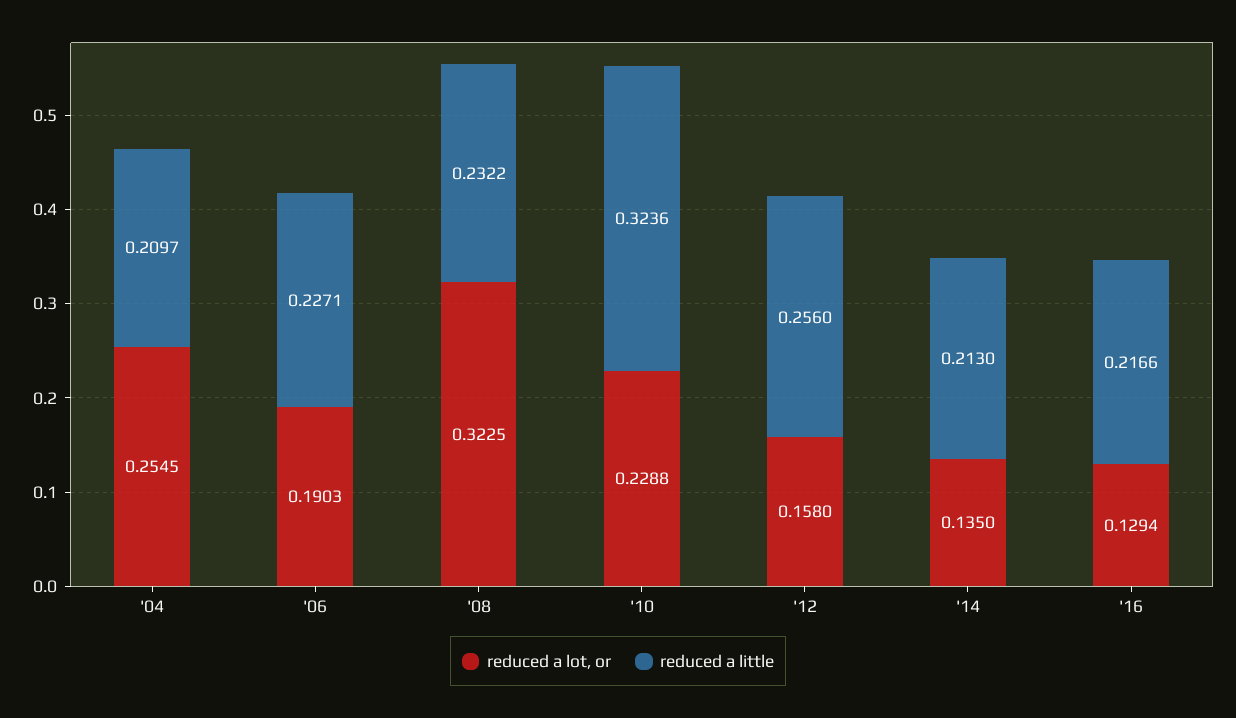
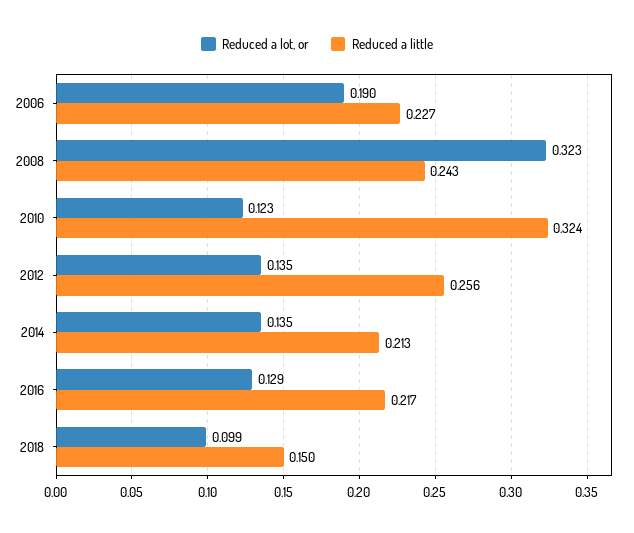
reduced a lot, or, '04: 0.2545 -> none
reduced a little, '04: 0.2097 -> none
reduced a little, '08: 0.2322 -> 0.243
reduced a lot, or, '10: 0.2288 -> 0.123
reduced a lot, or, '12: 0.158 -> 0.135
reduced a lot, or, 2018: none -> 0.099
reduced a little, 2018: none -> 0.15

